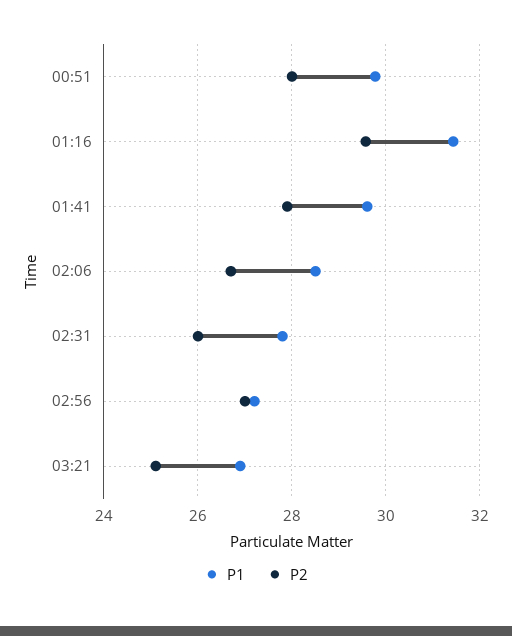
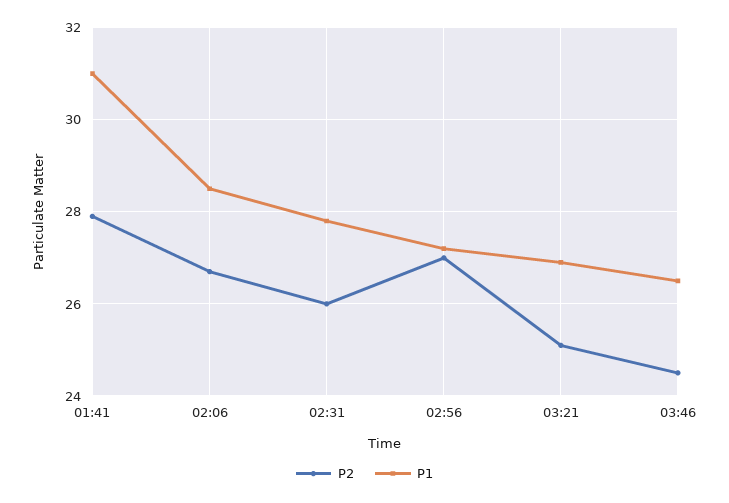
P1, 00:51: 29.8 -> none
P2, 00:51: 28 -> none
P1, 01:16: 31.4 -> none
P2, 01:16: 29.6 -> none
P1, 01:41: 29.6 -> 31
P2, 03:46: none -> 24.5
P1, 03:46: none -> 26.5

